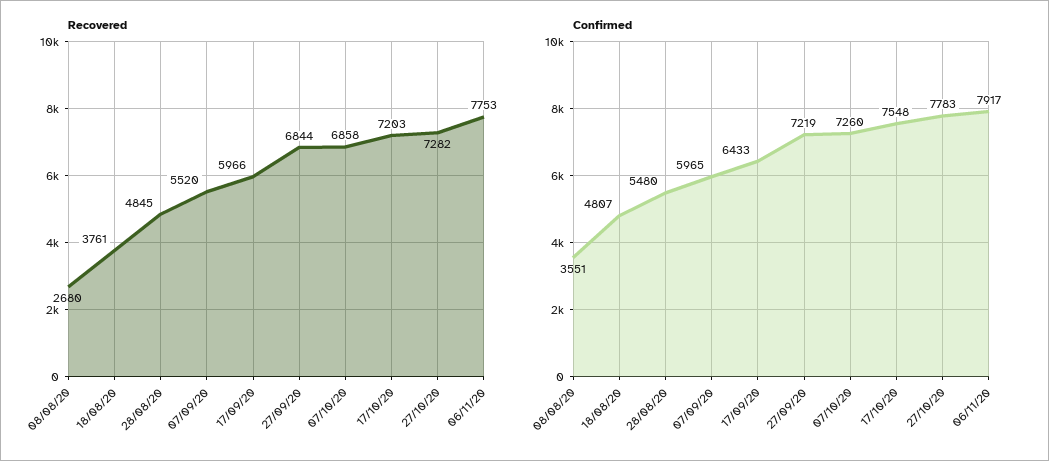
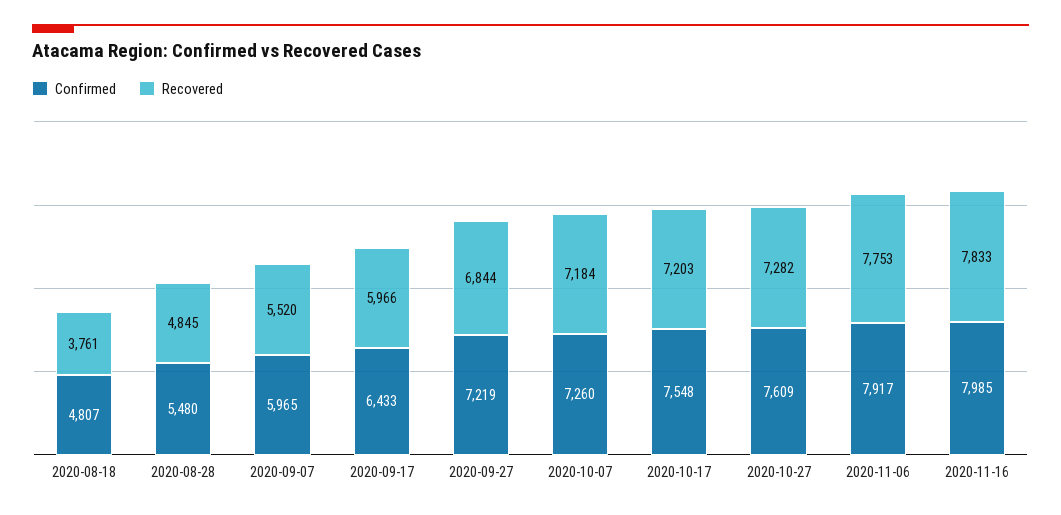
Recovered, 08/08/20: 2680 -> none
Recovered, 07/10/20: 6858 -> 7184
Confirmed, 08/08/20: 3551 -> none
Confirmed, 27/10/20: 7783 -> 7609
Confirmed, 2020-11-16: none -> 7985
Recovered, 2020-11-16: none -> 7833

